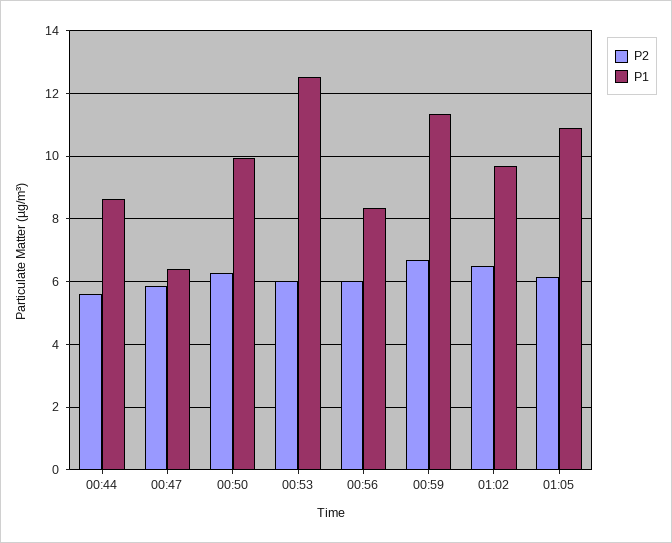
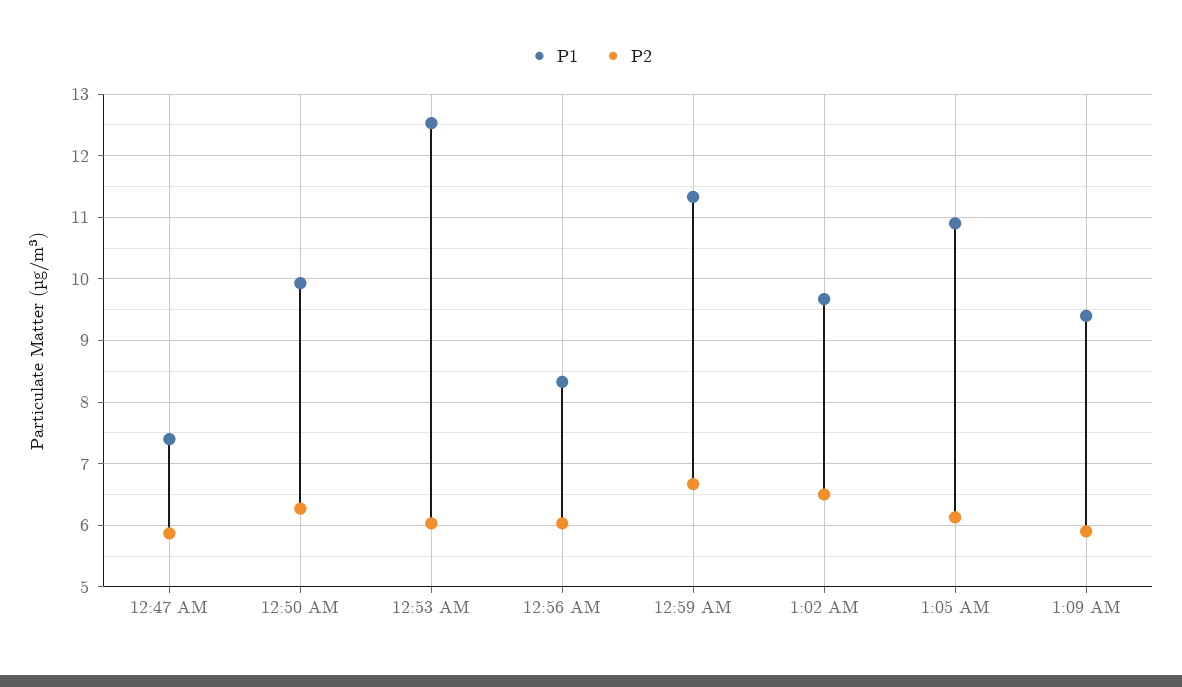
P2, 00:44: 5.6 -> none
P1, 00:44: 8.6 -> none
P1, 00:47: 6.4 -> 7.4
P1, 1:09 AM: none -> 9.4
P2, 1:09 AM: none -> 5.9

